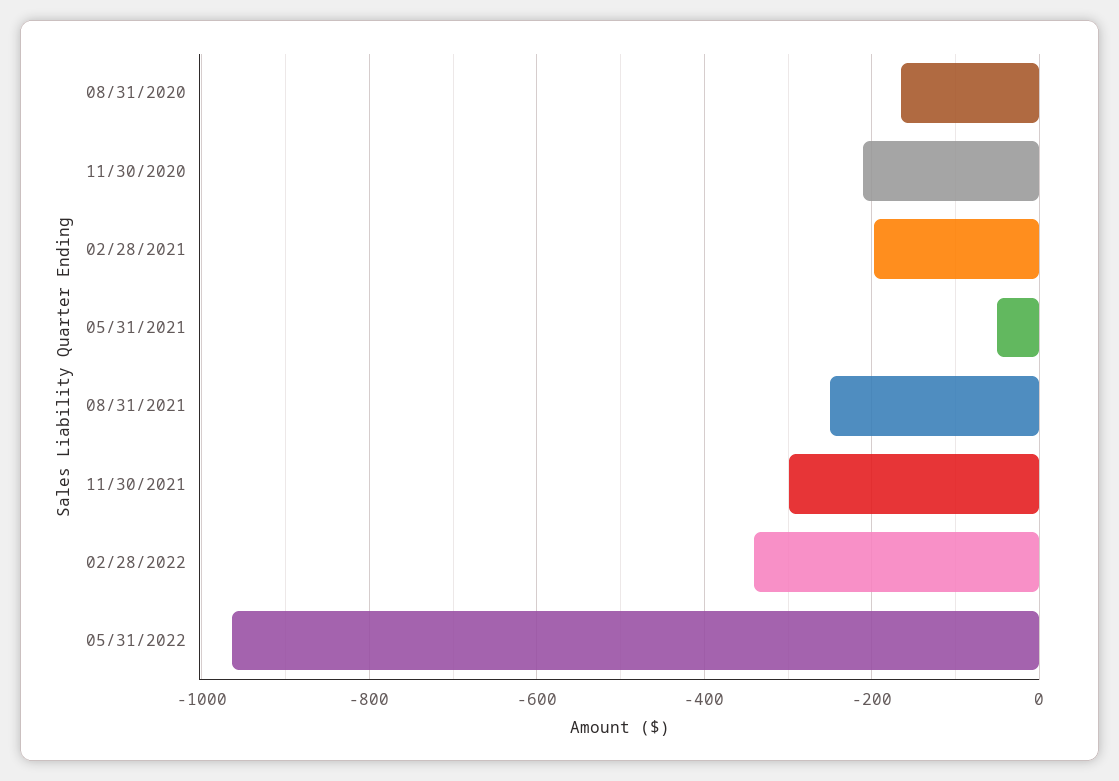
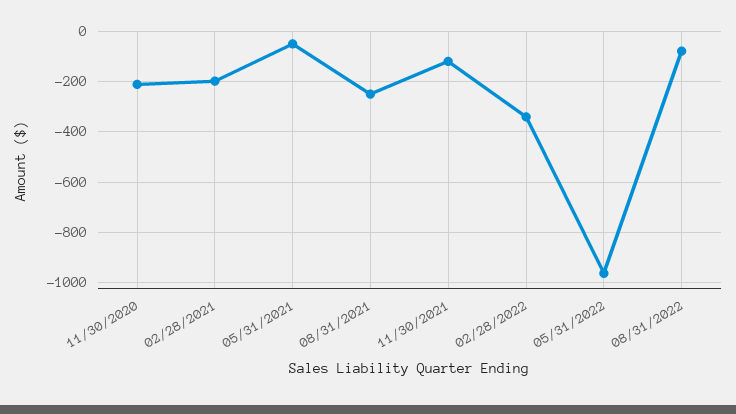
08/31/2020: -160 -> none
11/30/2021: -300 -> -125
08/31/2022: none -> -75

